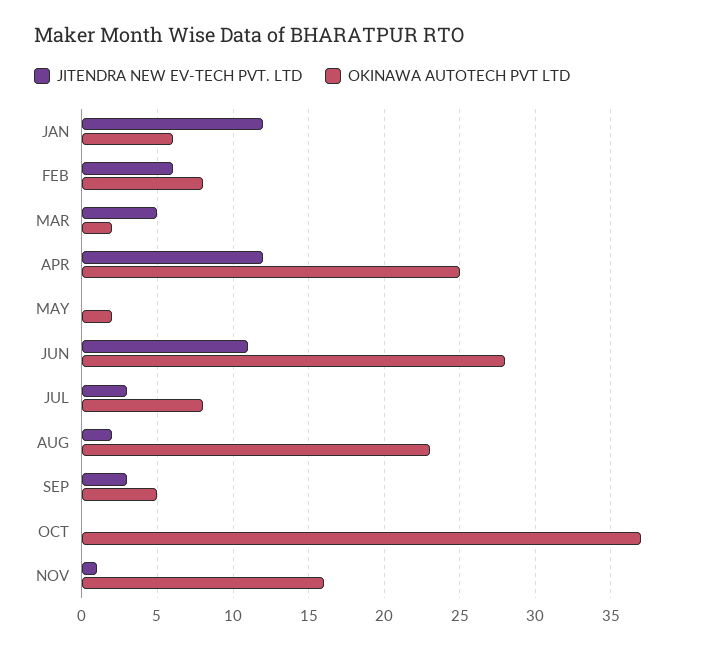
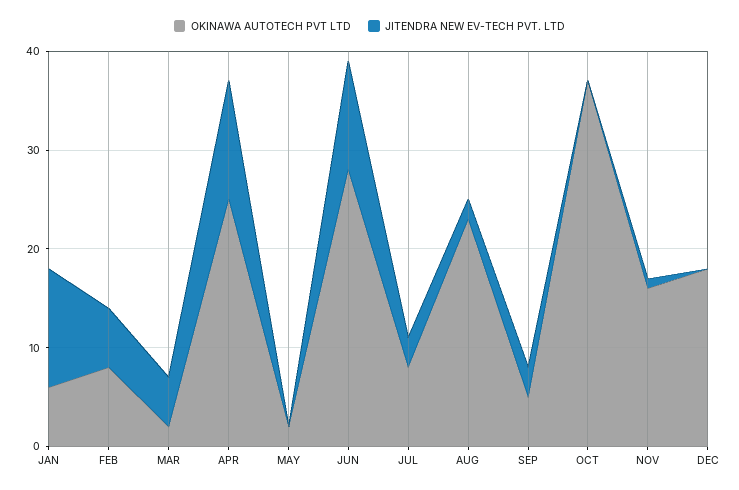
OKINAWA AUTOTECH PVT LTD, DEC: none -> 18
JITENDRA NEW EV-TECH PVT. LTD, DEC: none -> 0

